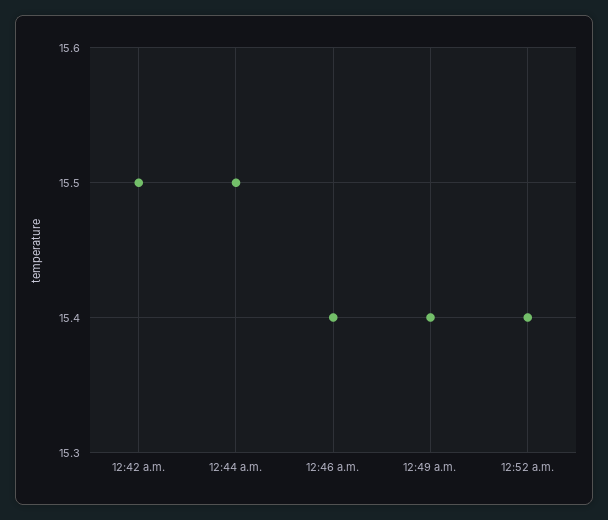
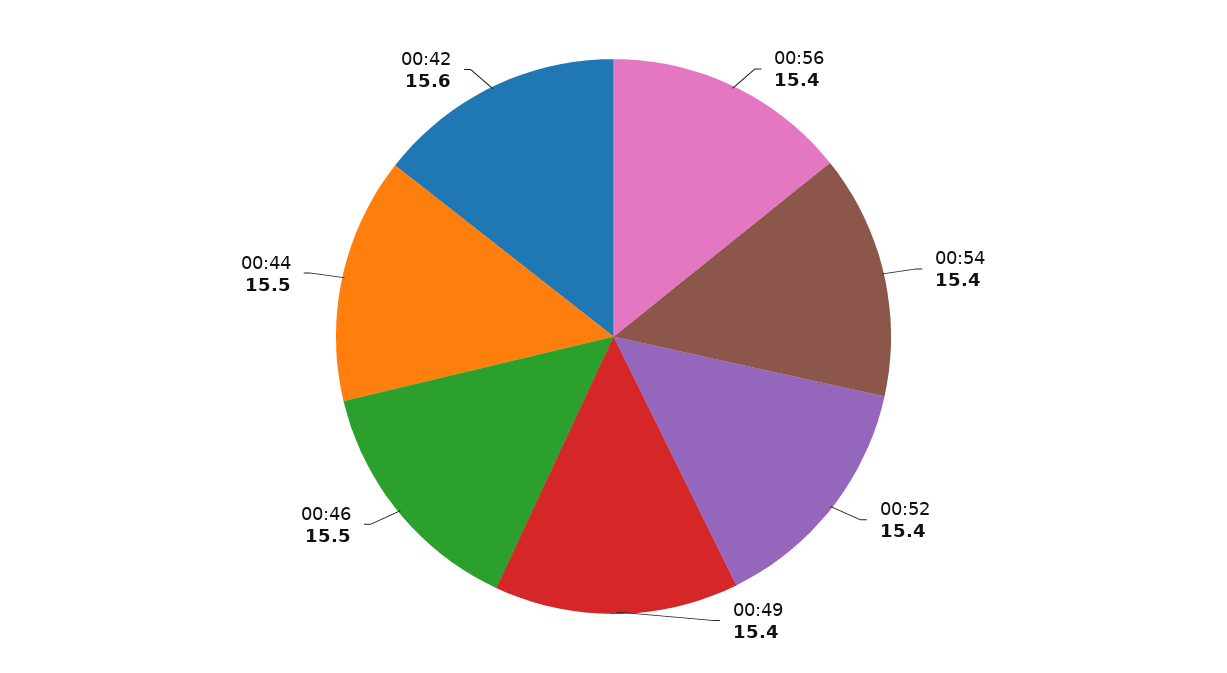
12:42 a.m.: 15.5 -> 15.6
12:46 a.m.: 15.4 -> 15.5
00:56: none -> 15.4
00:54: none -> 15.4

